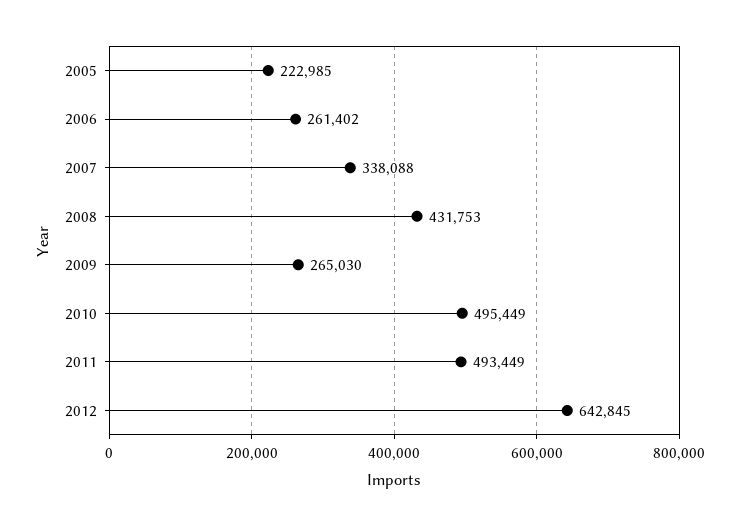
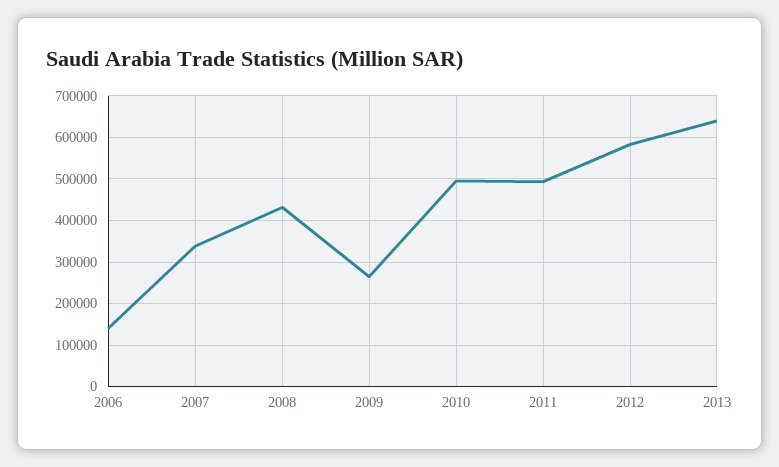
2005: 222985 -> none
2006: 261402 -> 140000
2012: 642845 -> 580000
2013: none -> 640000

